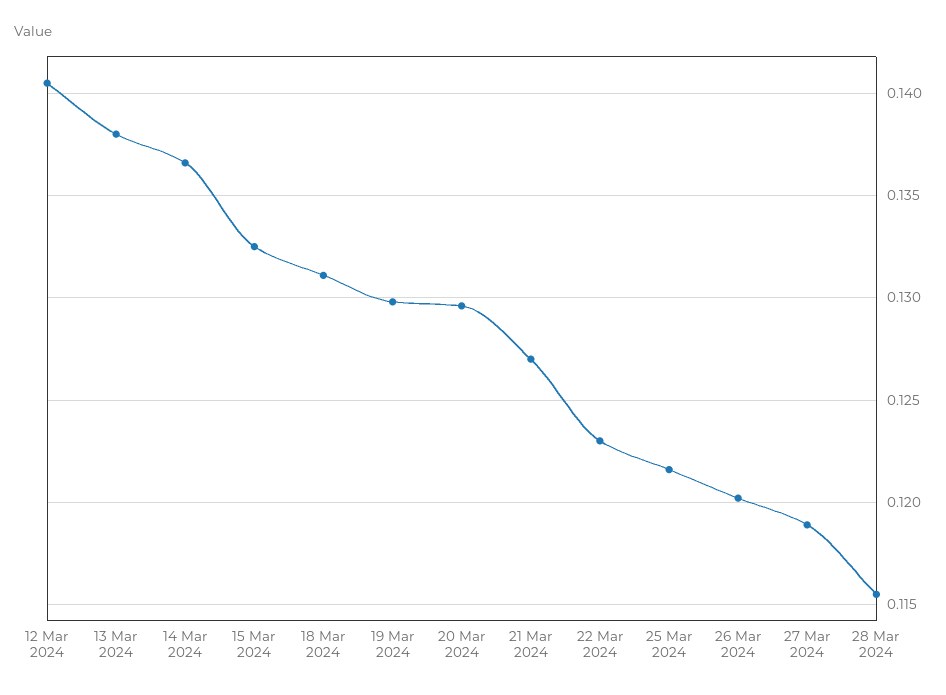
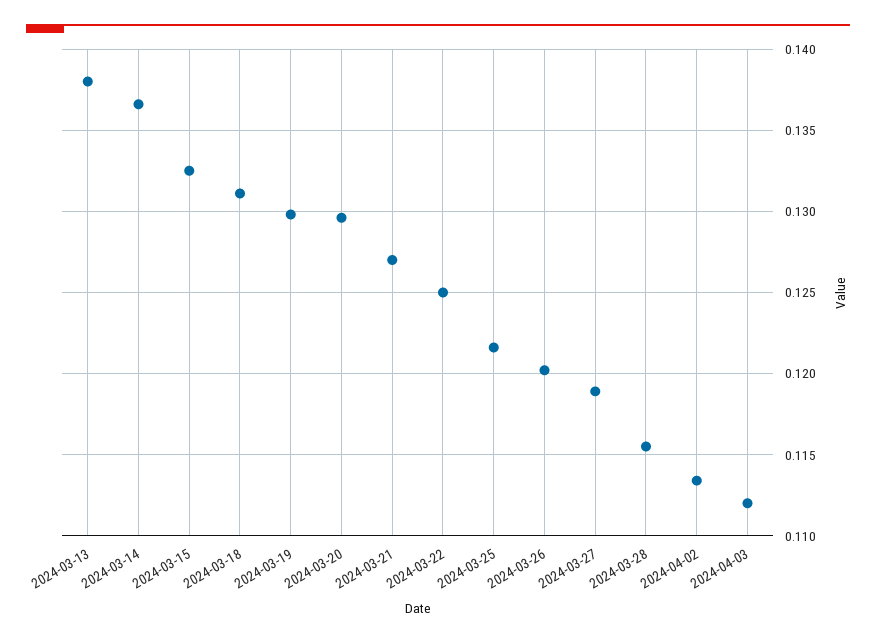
12 Mar 2024: 0.1405 -> none
22 Mar 2024: 0.123 -> 0.125
2024-04-02: none -> 0.1135
2024-04-03: none -> 0.112

